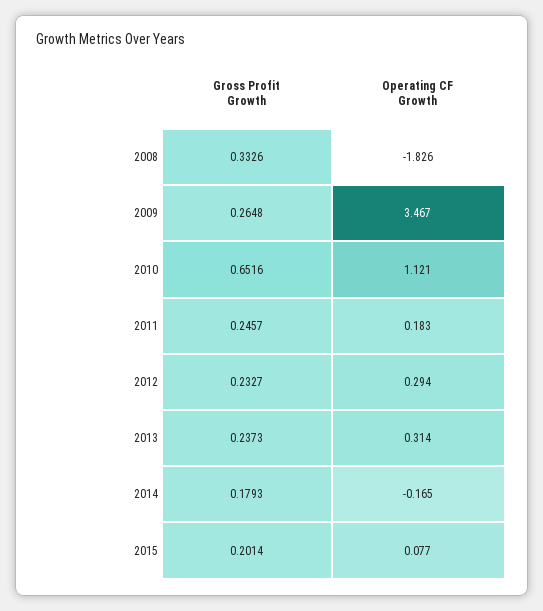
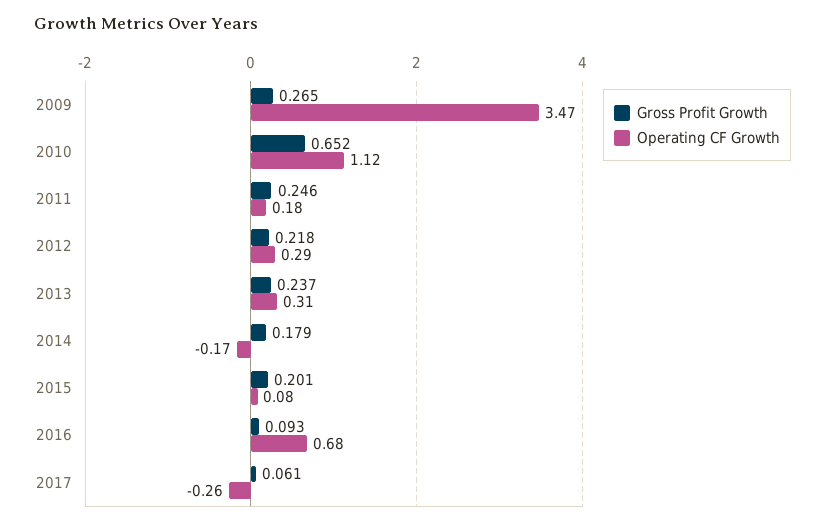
Gross Profit Growth, 2008: 0.3326 -> none
Operating CF Growth, 2008: -1.826 -> none
Gross Profit Growth, 2012: 0.2327 -> 0.218
Gross Profit Growth, 2016: none -> 0.093
Operating CF Growth, 2016: none -> 0.68
Gross Profit Growth, 2017: none -> 0.061
Operating CF Growth, 2017: none -> -0.26

